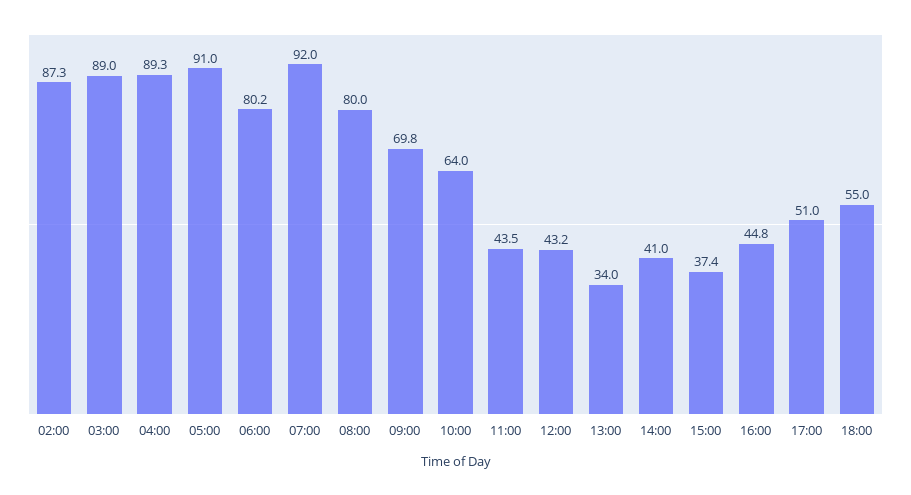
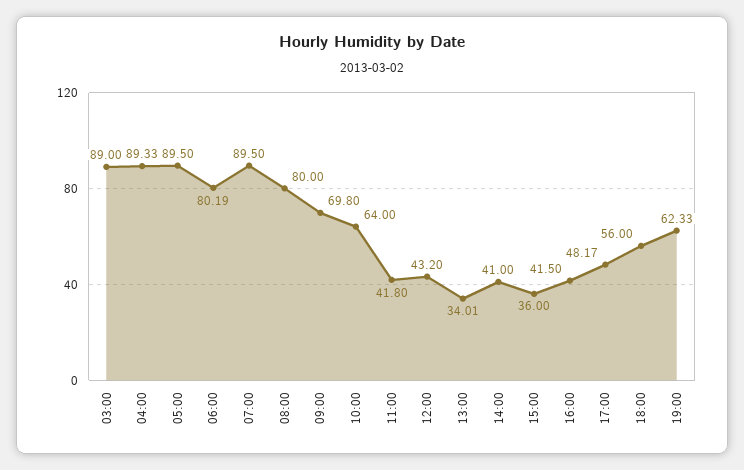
02:00: 87.3 -> none
05:00: 91 -> 89.5
07:00: 92 -> 89.5
11:00: 43.5 -> 41.8
15:00: 37.4 -> 36
16:00: 44.8 -> 41.5
17:00: 51 -> 48.17
18:00: 55 -> 56
19:00: none -> 62.33

